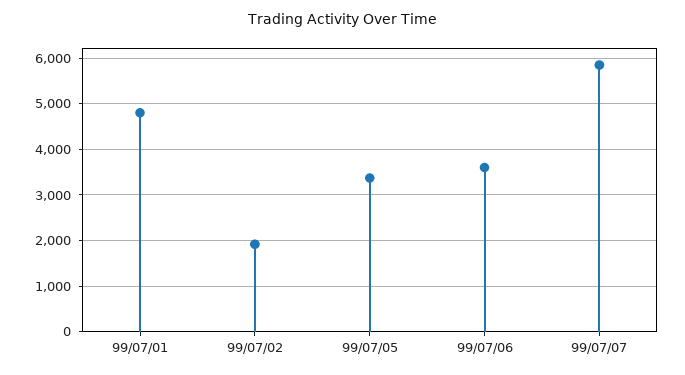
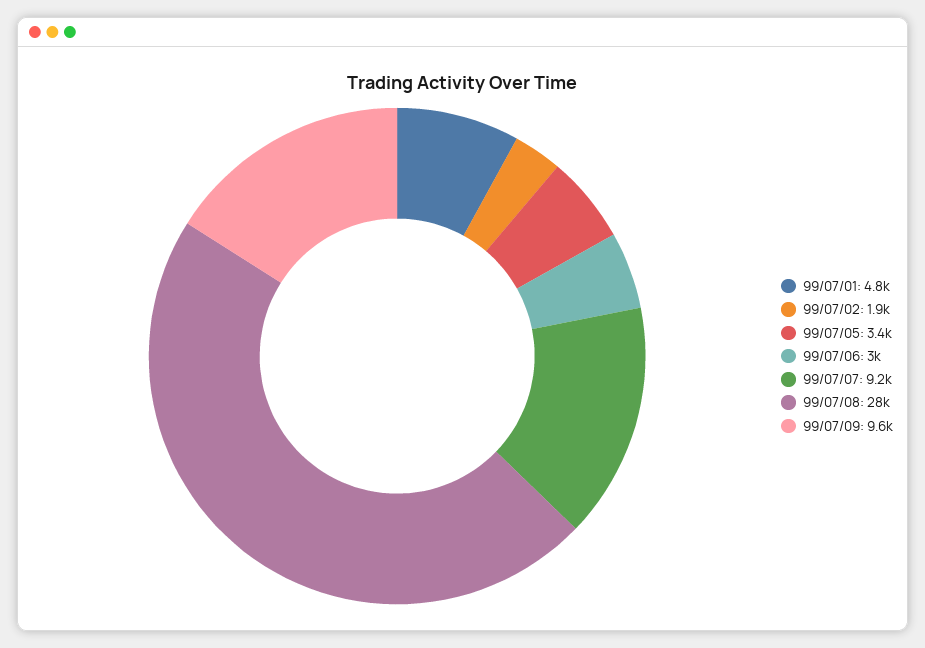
99/07/06: 3600 -> 3000
99/07/07: 5800 -> 9200
99/07/08: none -> 28000
99/07/09: none -> 9600

